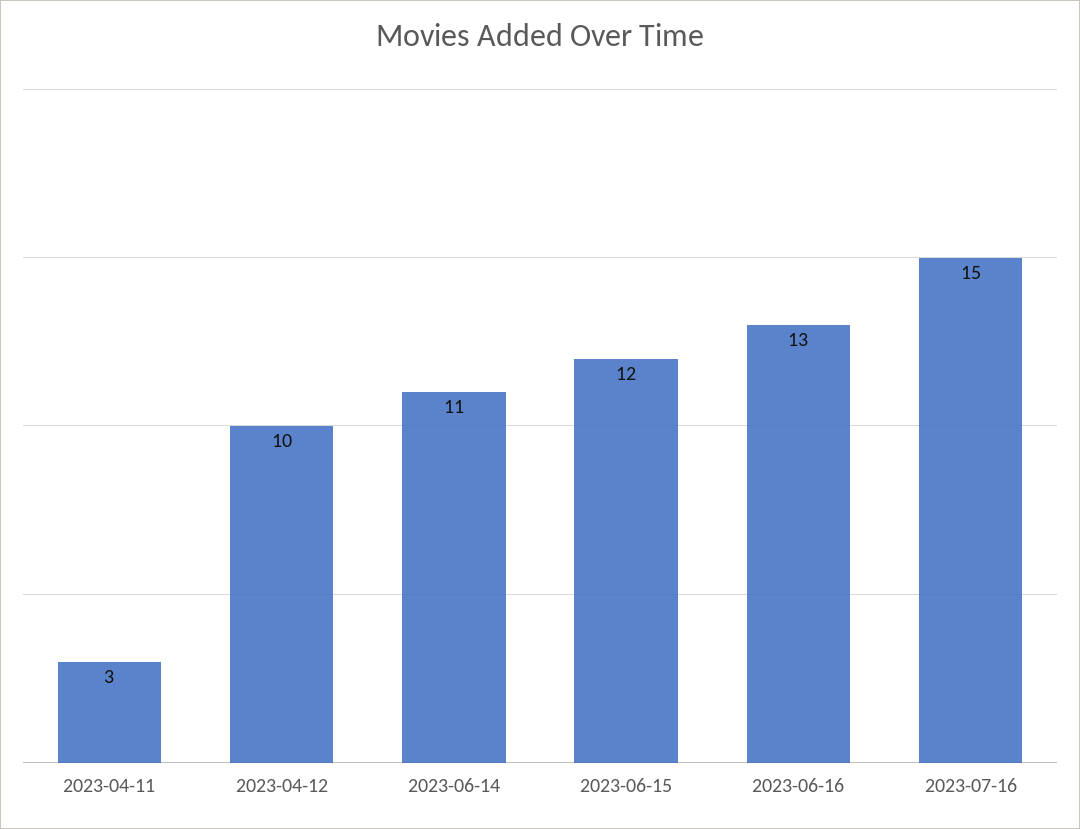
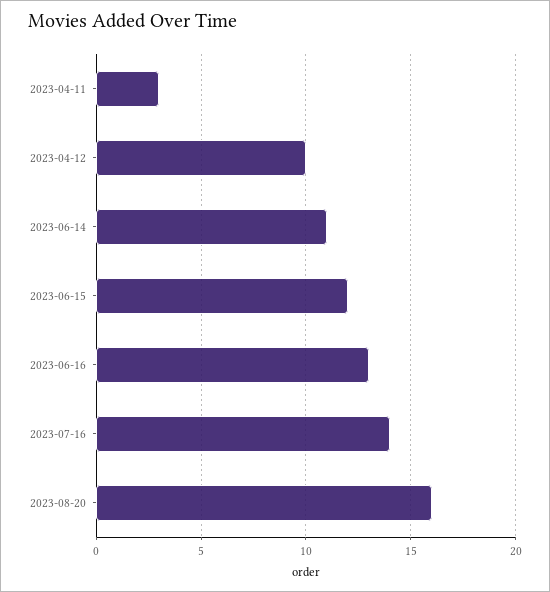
2023-07-16: 15 -> 14
2023-08-20: none -> 16

